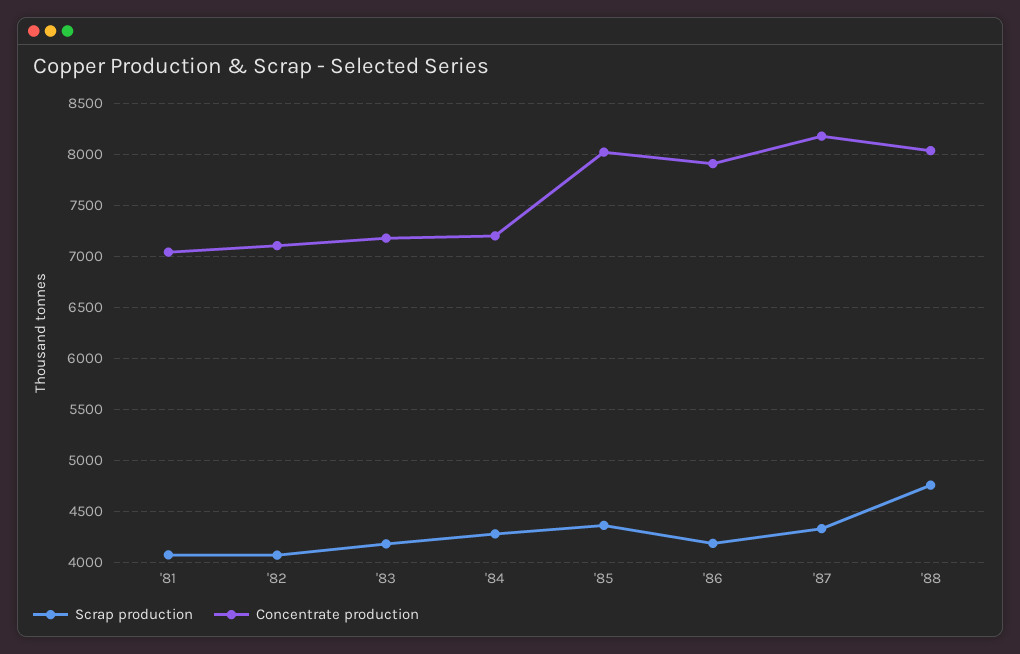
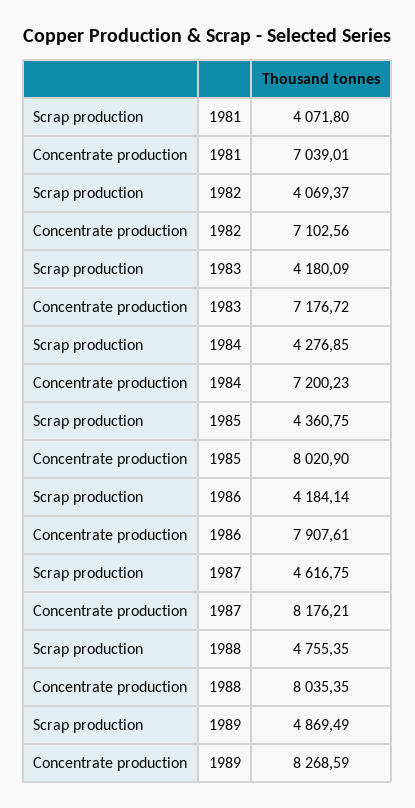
Scrap production, '87: 4300 -> 4616.75
Scrap production, 1989: none -> 4869.49
Concentrate production, 1989: none -> 8268.59

